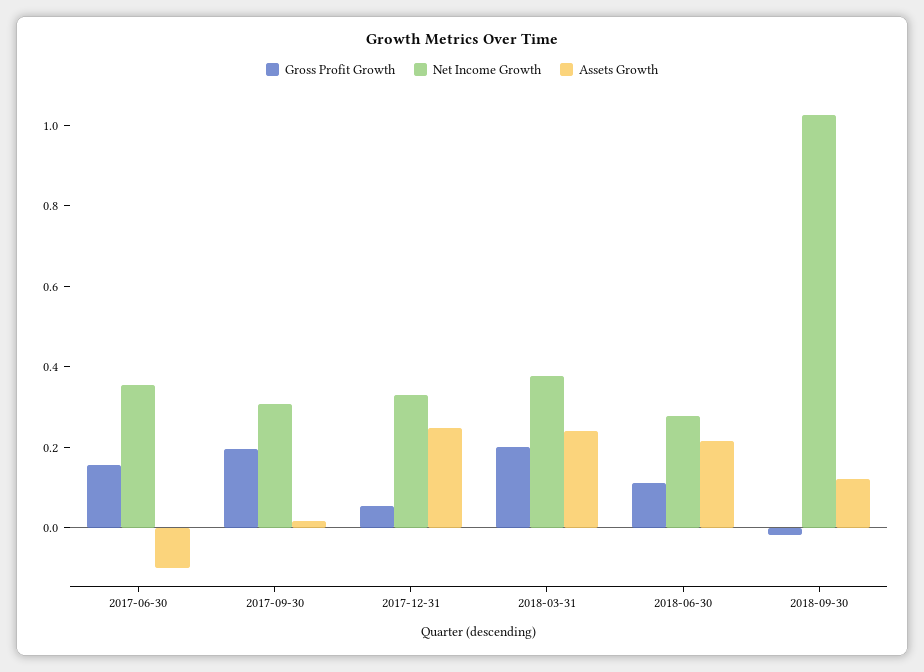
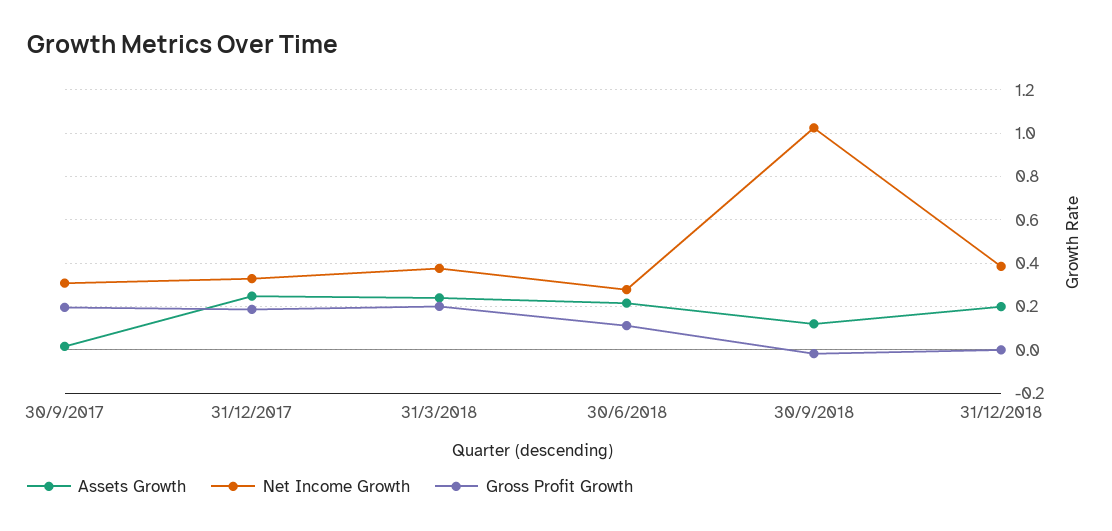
Gross Profit Growth, 2017-06-30: 0.15 -> none
Net Income Growth, 2017-06-30: 0.35 -> none
Assets Growth, 2017-06-30: -0.1 -> none
Gross Profit Growth, 2017-12-31: 0.05 -> 0.2
Assets Growth, 31/12/2018: none -> 0.2
Net Income Growth, 31/12/2018: none -> 0.4
Gross Profit Growth, 31/12/2018: none -> 0

